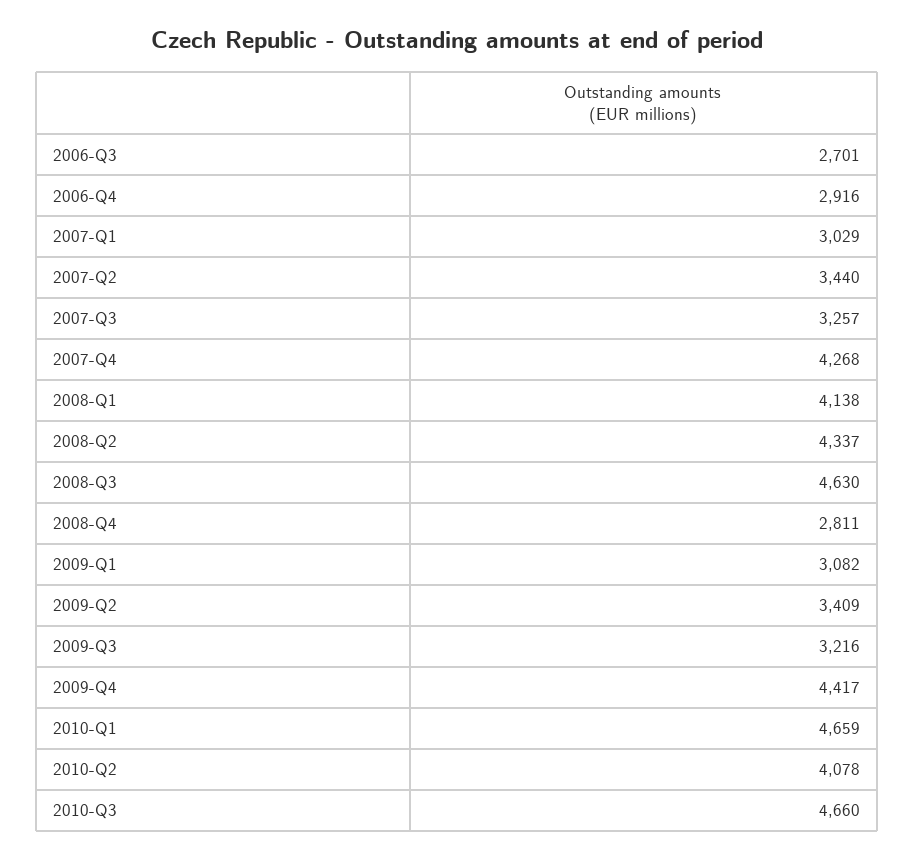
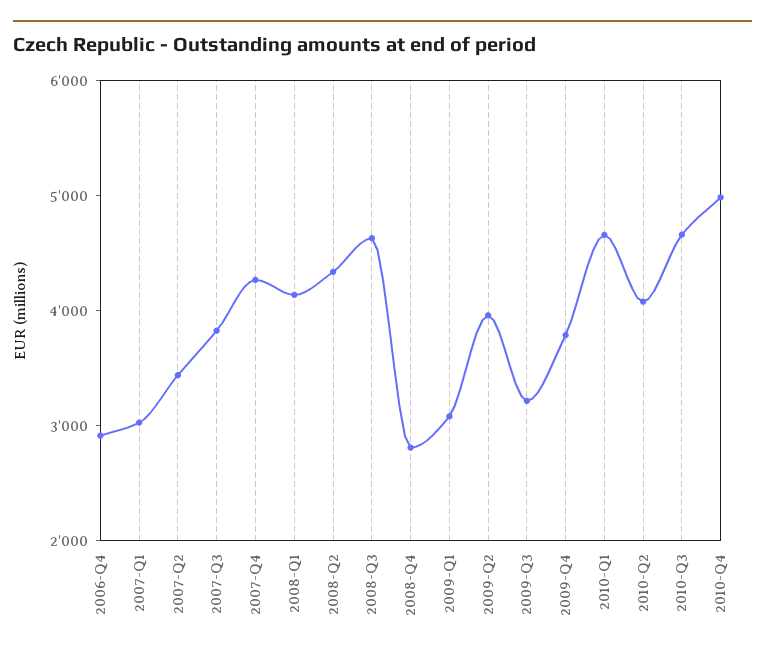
2006-Q3: 2701 -> none
2007-Q3: 3257 -> 3800
2009-Q2: 3409 -> 4000
2009-Q4: 4417 -> 3800
2010-Q4: none -> 5000

